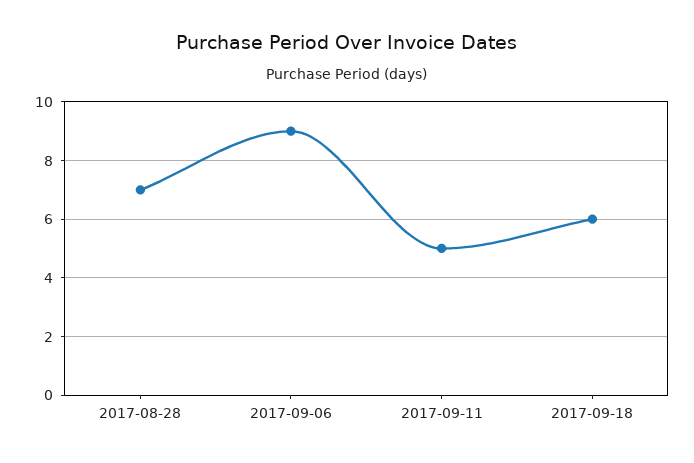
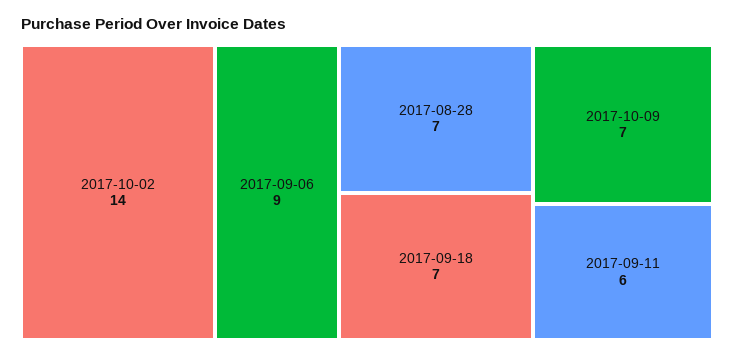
2017-09-11: 5 -> 6
2017-09-18: 6 -> 7
2017-10-02: none -> 14
2017-10-09: none -> 7

